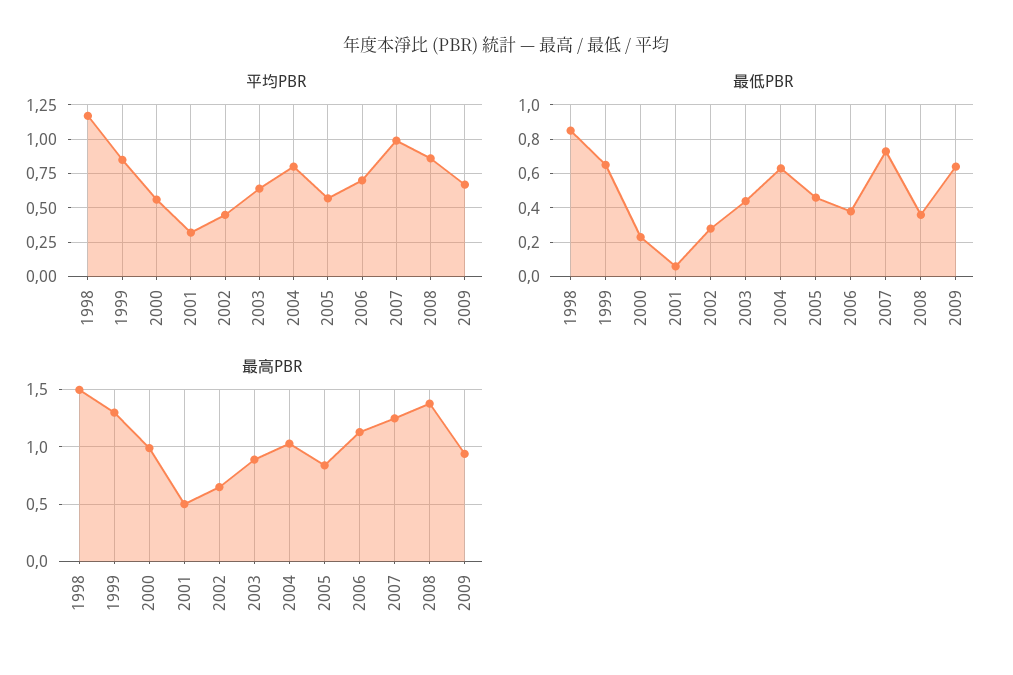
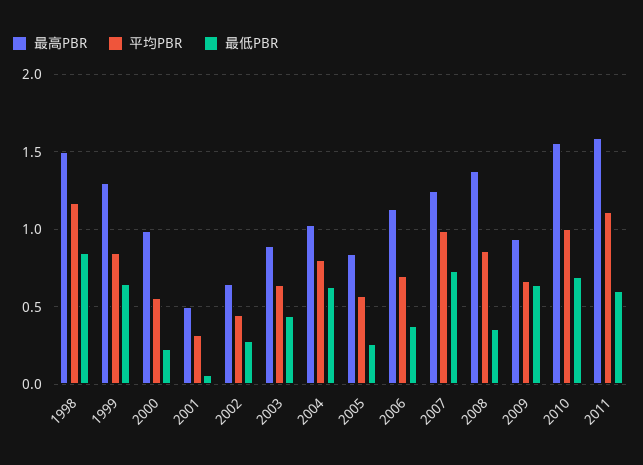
最低PBR, 2005: 0.45 -> 0.25
最高PBR, 2010: none -> 1.55
平均PBR, 2010: none -> 1
最低PBR, 2010: none -> 0.7
最高PBR, 2011: none -> 1.6
平均PBR, 2011: none -> 1.1
最低PBR, 2011: none -> 0.6

